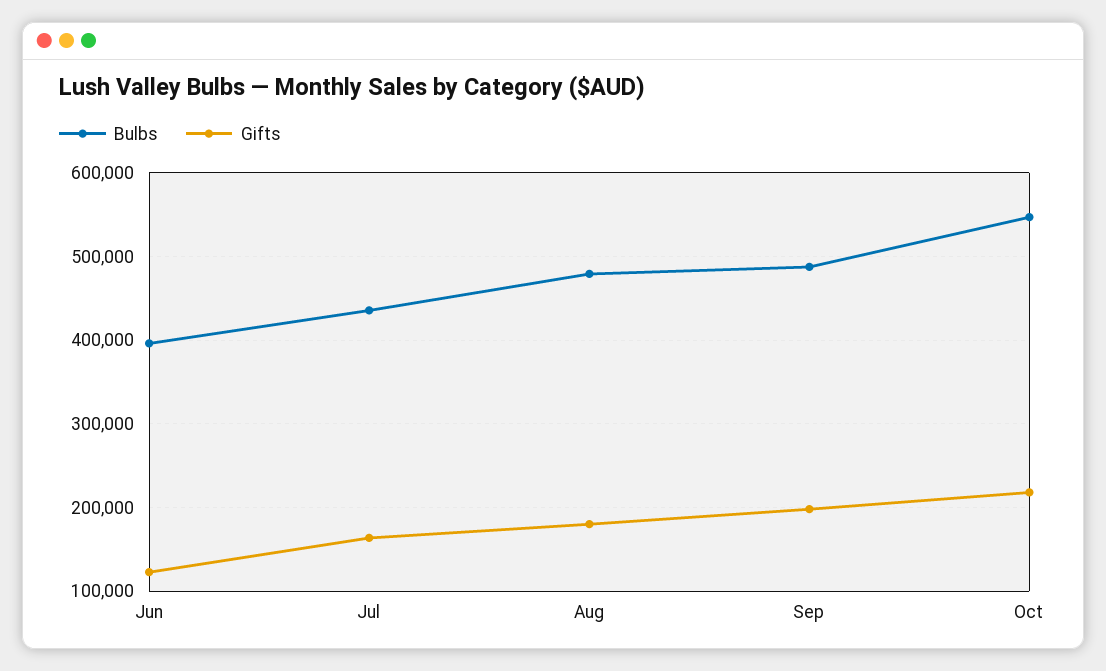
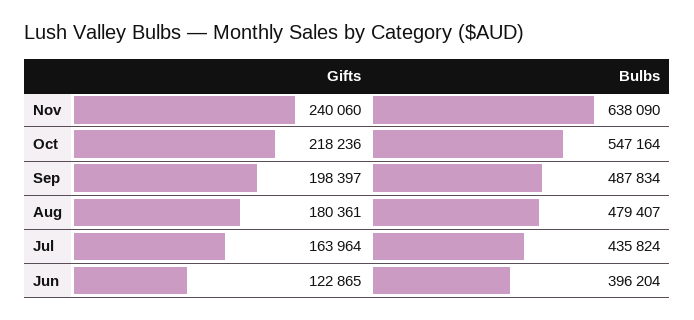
Gifts, Nov: none -> 240060
Bulbs, Nov: none -> 638090

